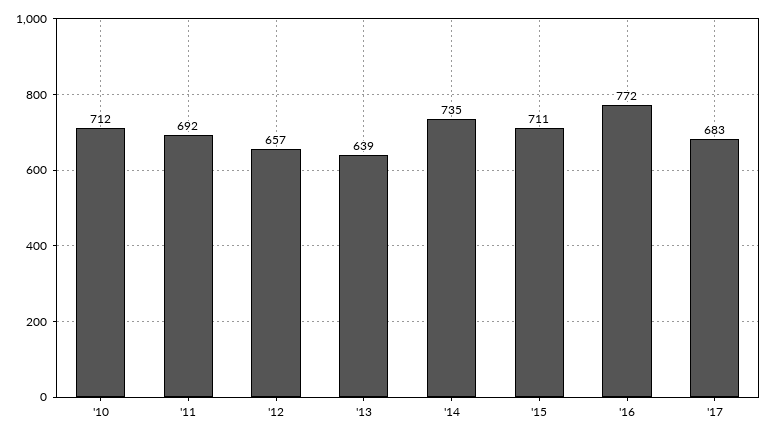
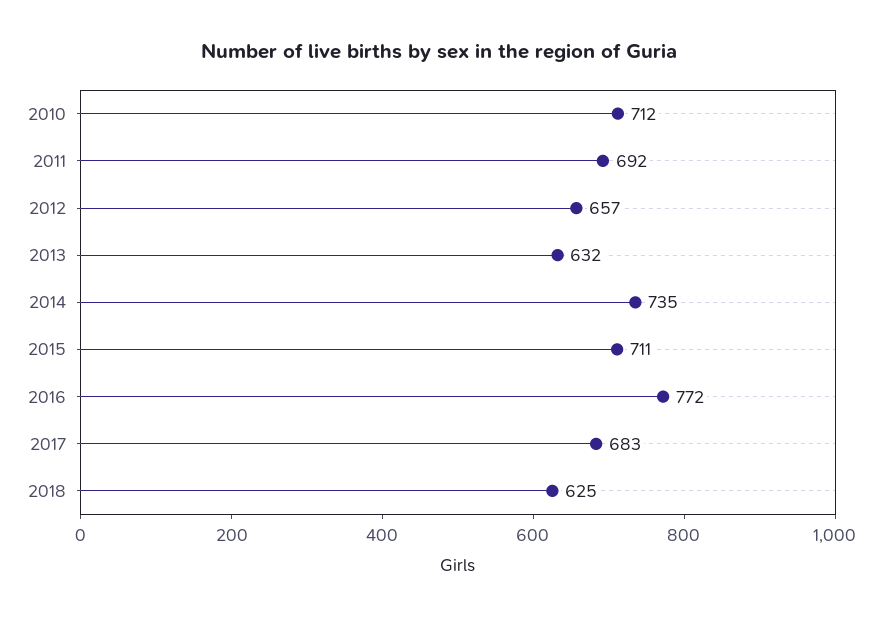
'13: 639 -> 632
2018: none -> 625

